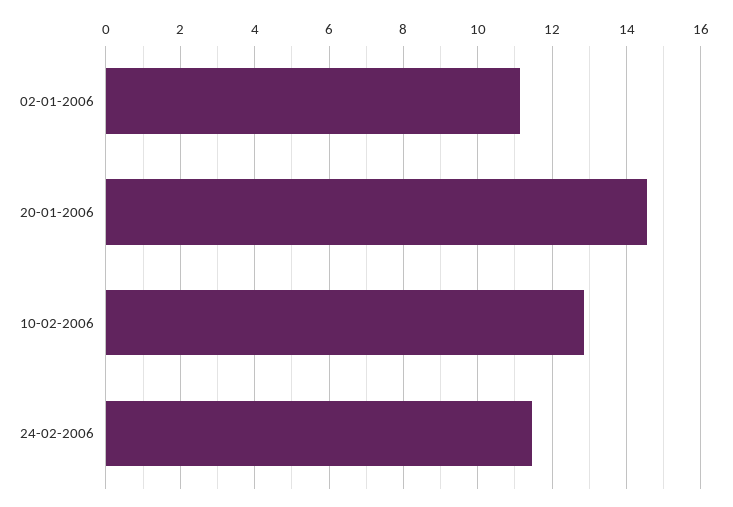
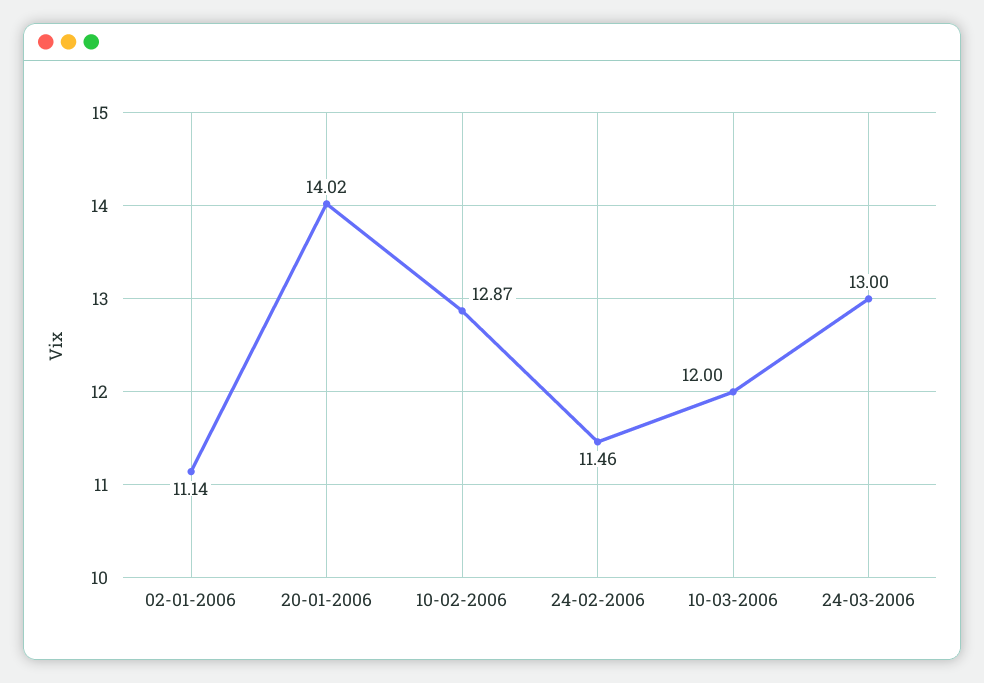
20-01-2006: 14.6 -> 14.02
10-03-2006: none -> 12
24-03-2006: none -> 13

